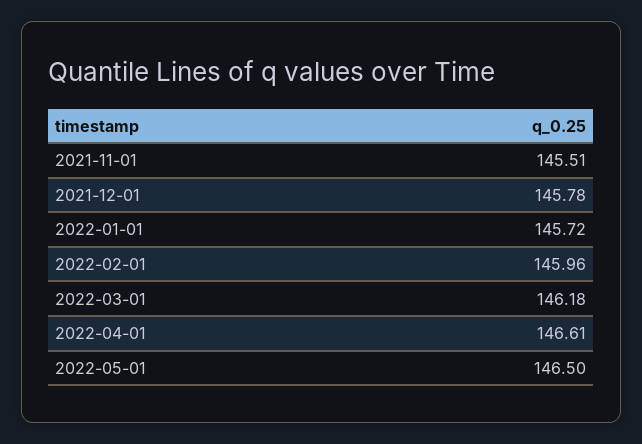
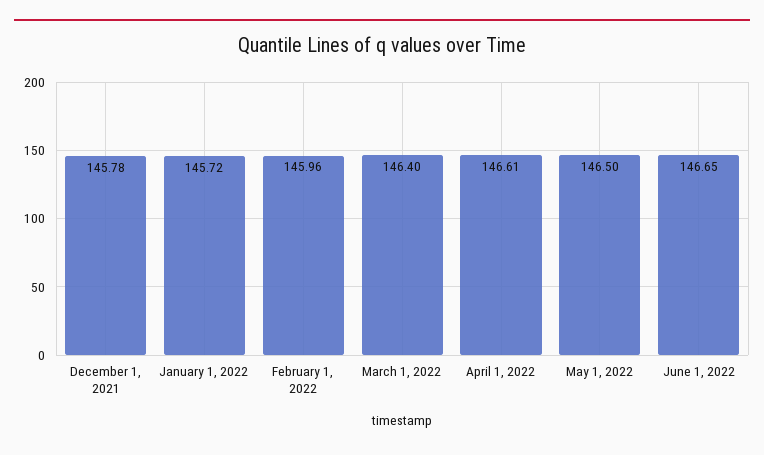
2021-11-01: 145.51 -> none
2022-03-01: 146.18 -> 146.4
June 1, 2022: none -> 146.65

